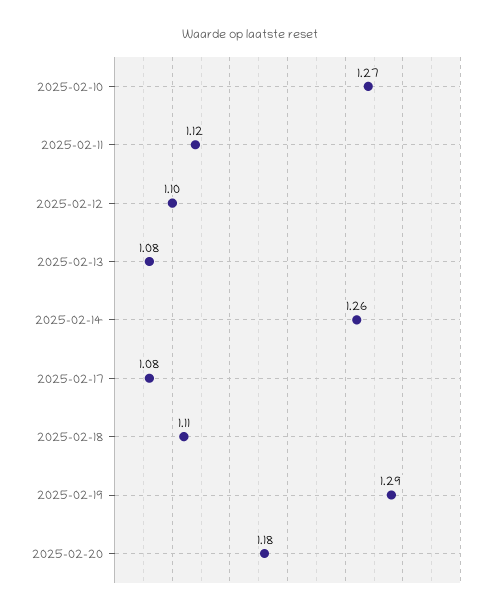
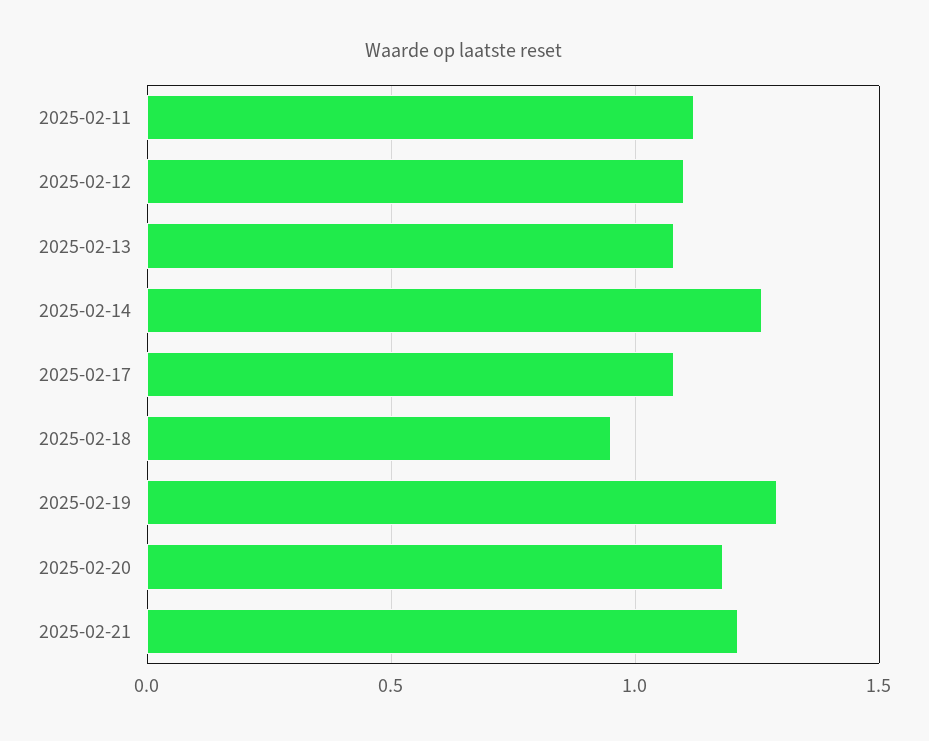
2025-02-10: 1.27 -> none
2025-02-18: 1.11 -> 0.95
2025-02-21: none -> 1.2

